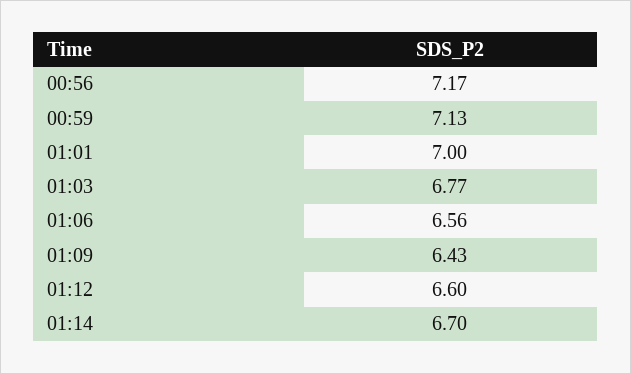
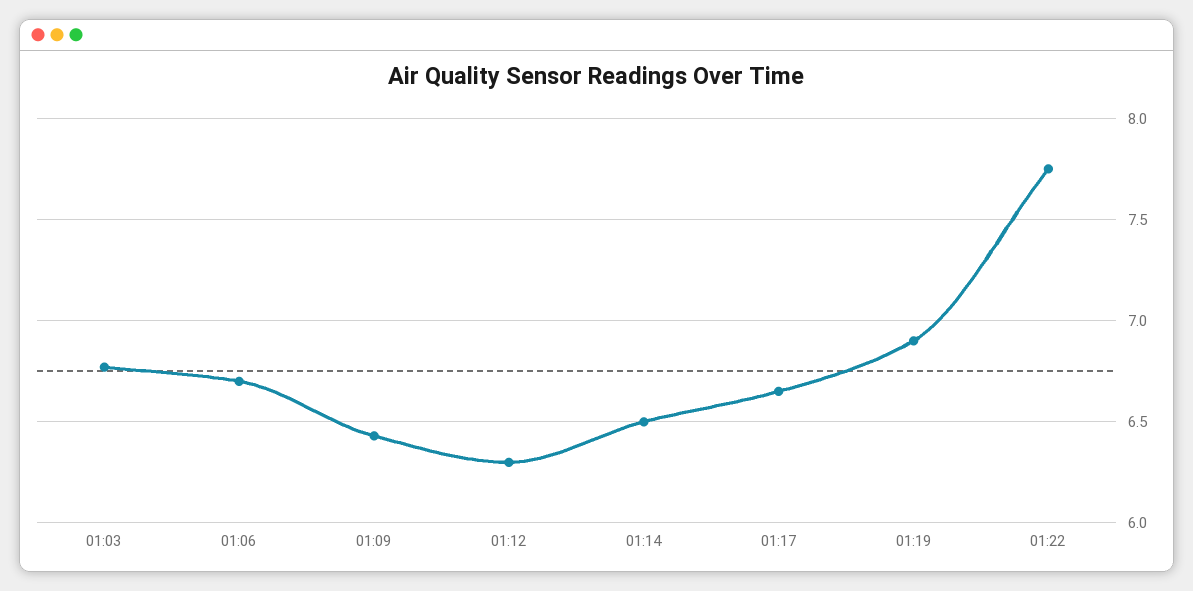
00:56: 7.17 -> none
00:59: 7.13 -> none
01:01: 7 -> none
01:06: 6.56 -> 6.7
01:12: 6.6 -> 6.3
01:14: 6.7 -> 6.5
01:17: none -> 6.65
01:19: none -> 6.9
01:22: none -> 7.75

